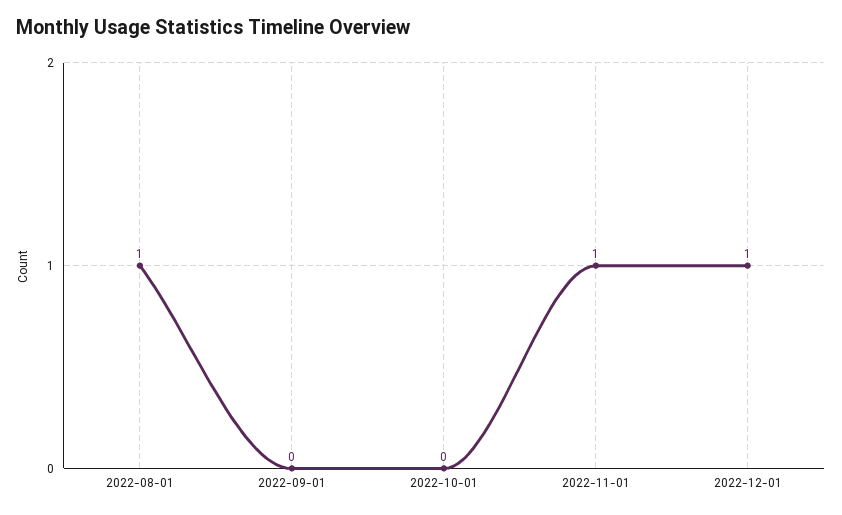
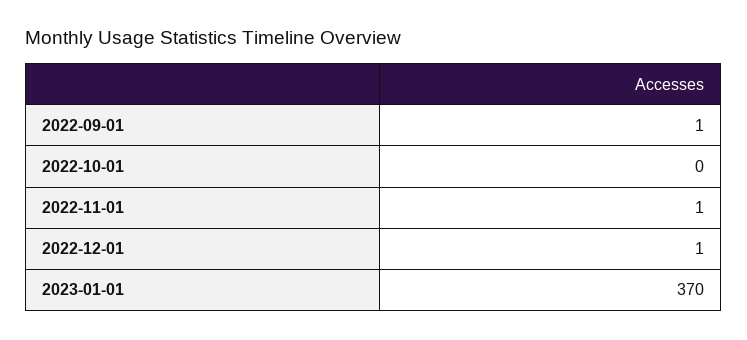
2022-08-01: 1 -> none
2022-09-01: 0 -> 1
2023-01-01: none -> 370

